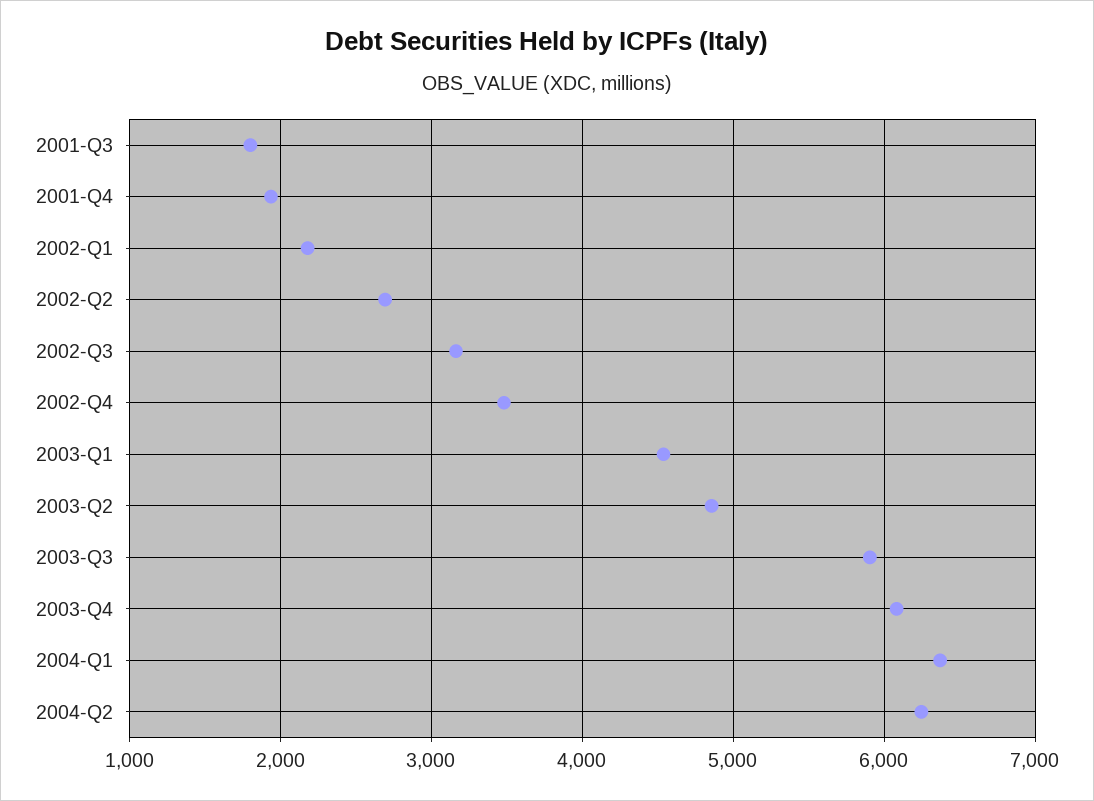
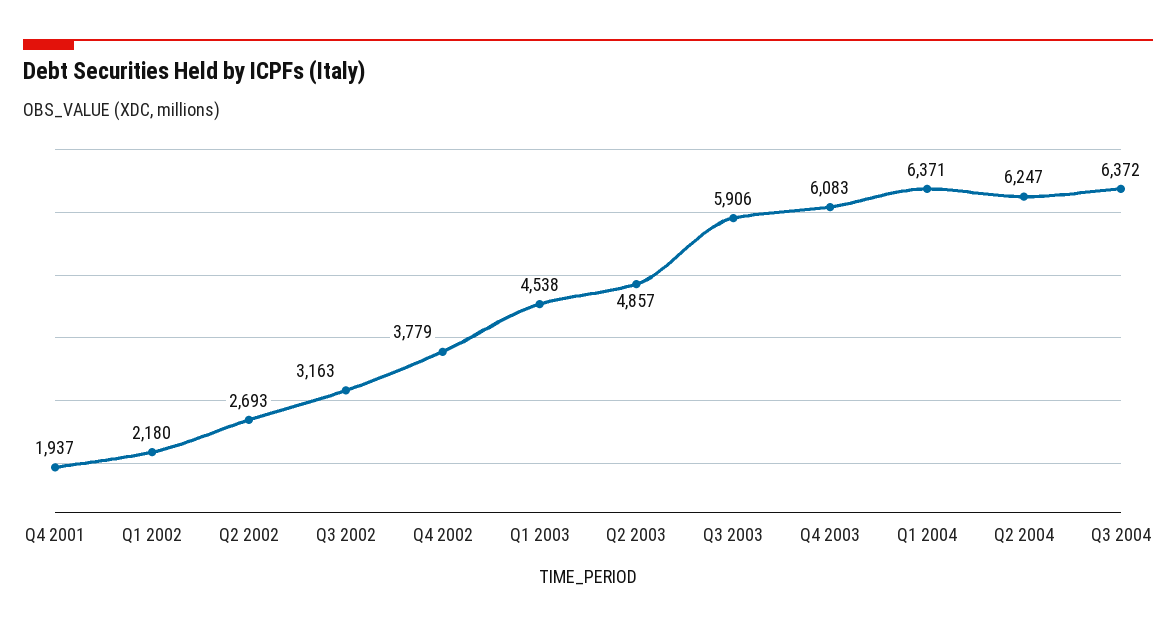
2001-Q3: 1800 -> none
2002-Q4: 3500 -> 3779
Q3 2004: none -> 6372

